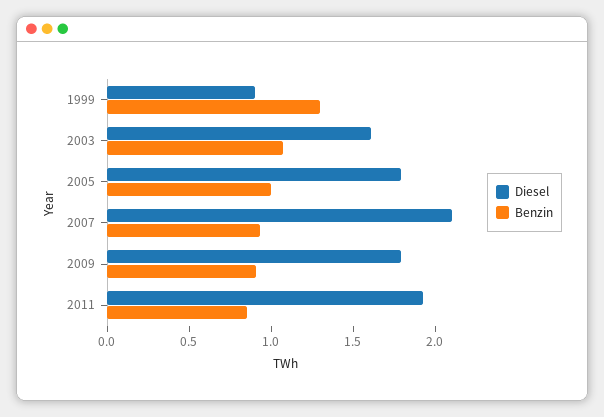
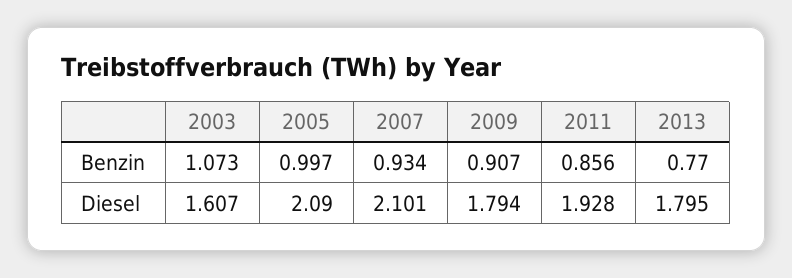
Diesel, 1999: 0.9 -> none
Benzin, 1999: 1.3 -> none
Diesel, 2005: 1.8 -> 2.09
Benzin, 2013: none -> 0.77
Diesel, 2013: none -> 1.795

